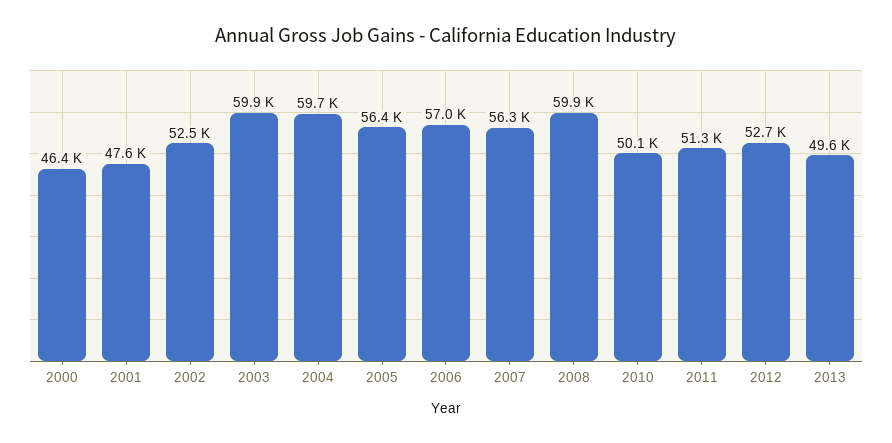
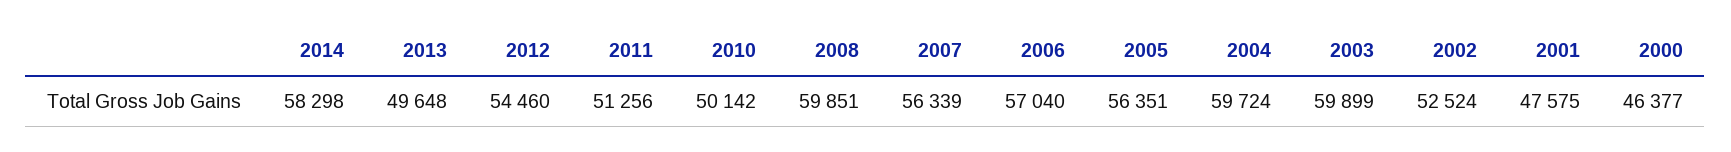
2012: 52700 -> 54460
2014: none -> 58298

